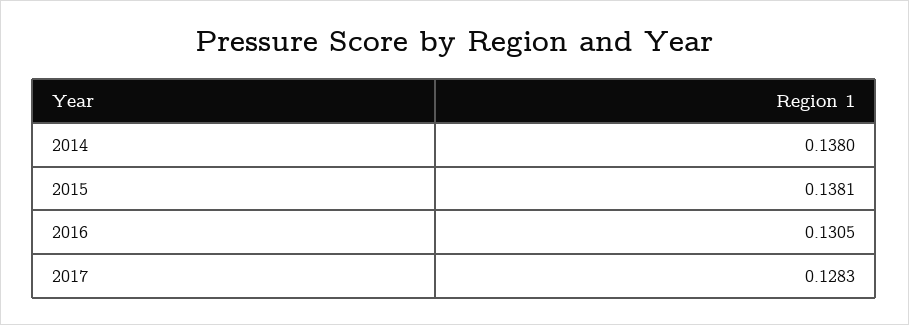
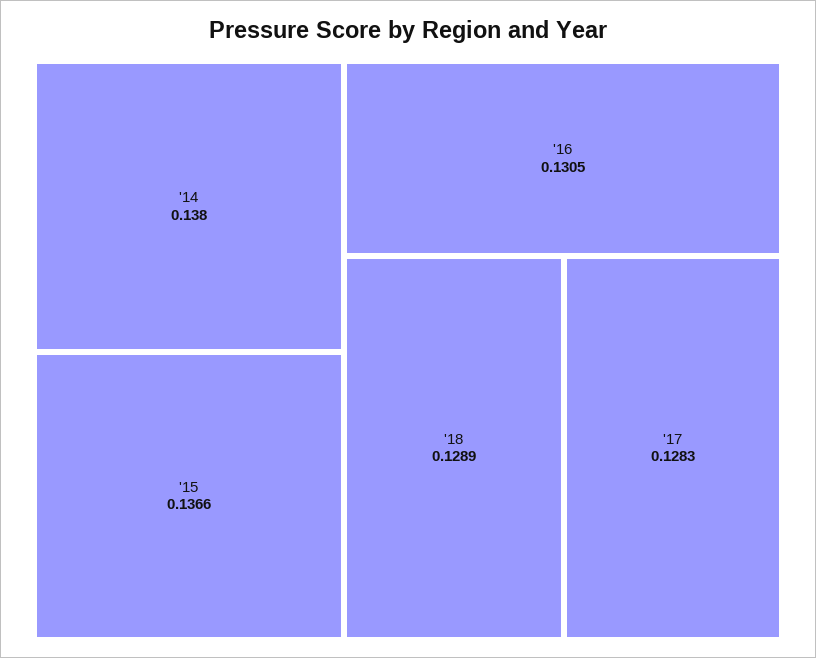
2015: 0.1381 -> 0.1366
'18: none -> 0.1289

